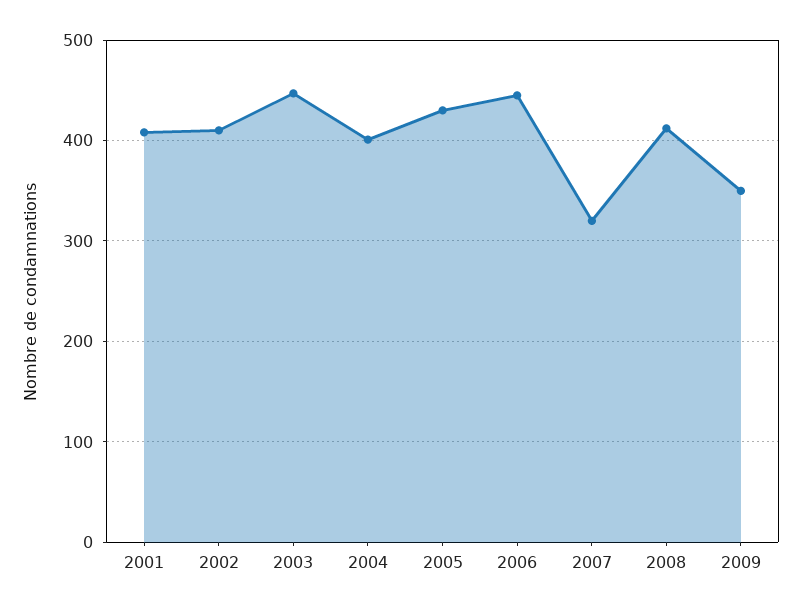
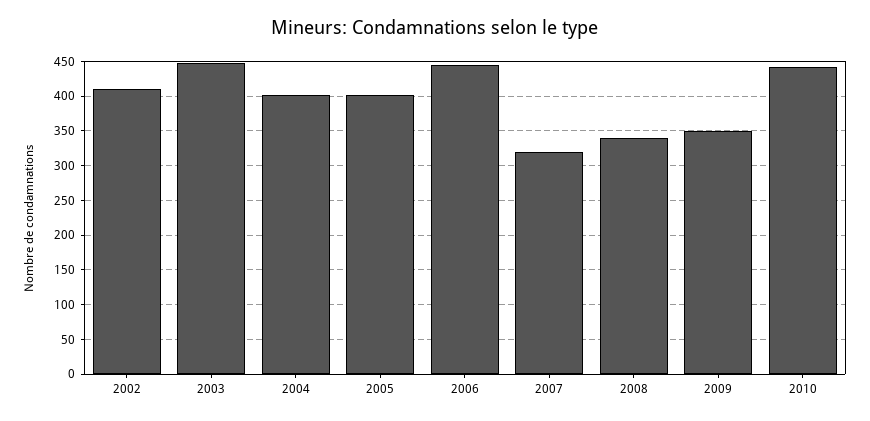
2001: 410 -> none
2005: 430 -> 400
2008: 410 -> 340
2010: none -> 440

